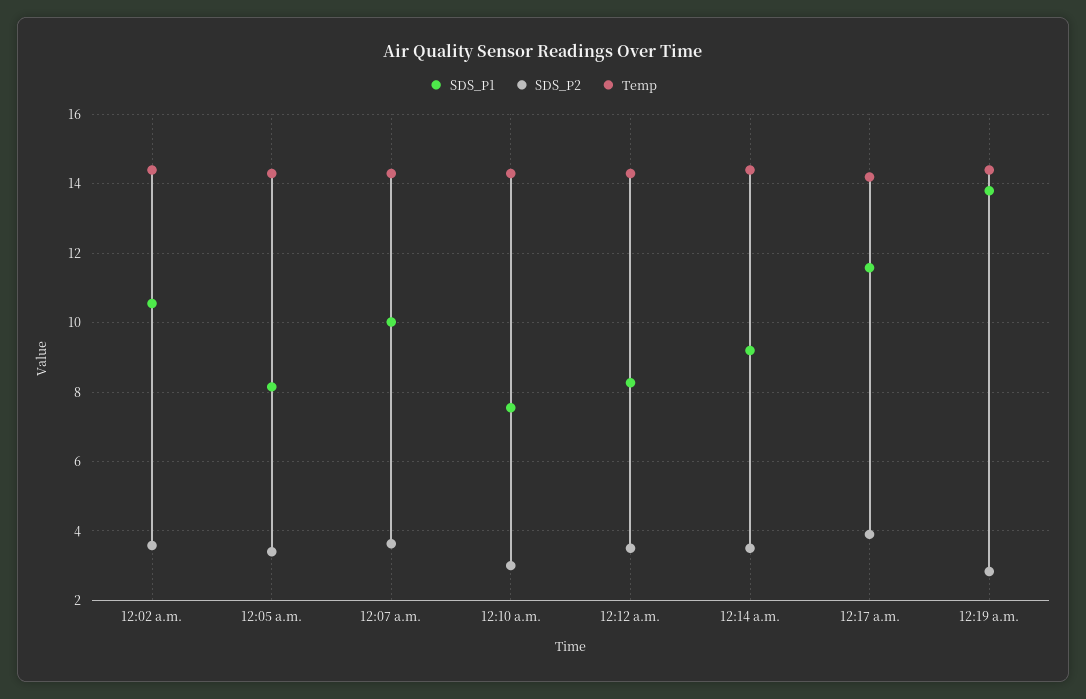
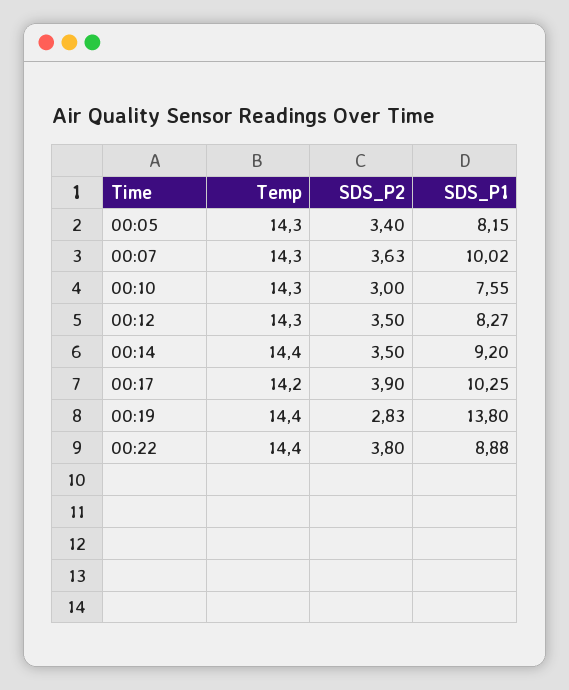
SDS_P1, 12:02 a.m.: 10.6 -> none
SDS_P2, 12:02 a.m.: 3.6 -> none
Temp, 12:02 a.m.: 14.4 -> none
SDS_P1, 12:17 a.m.: 11.6 -> 10.25
Temp, 00:22: none -> 14.4
SDS_P2, 00:22: none -> 3.8
SDS_P1, 00:22: none -> 8.88

